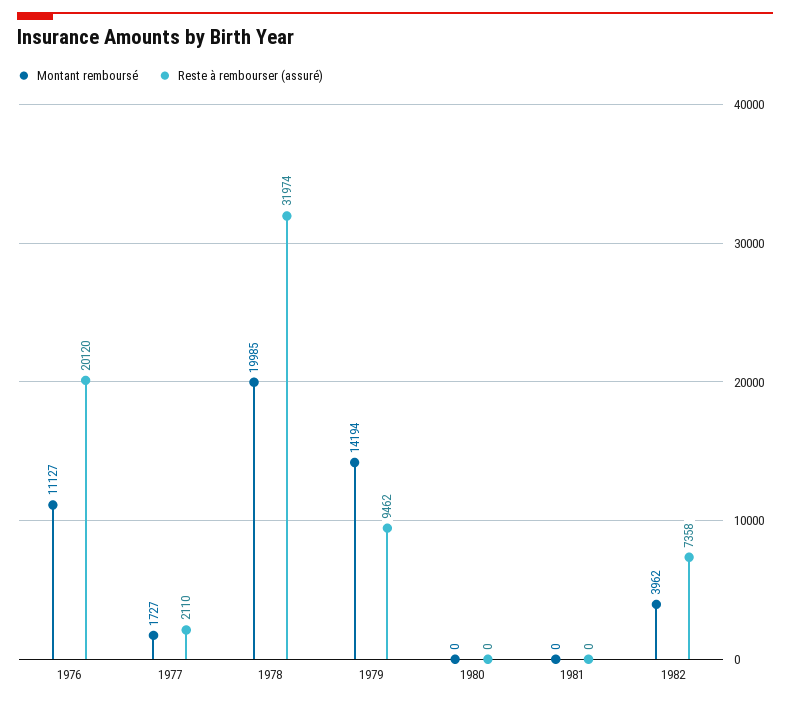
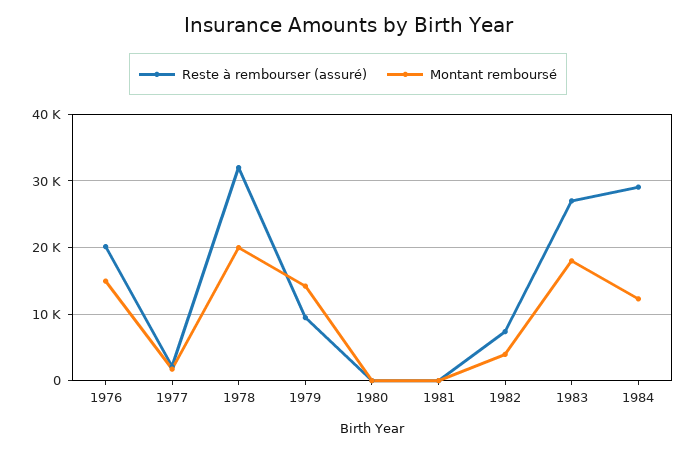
Montant remboursé, 1976: 11127 -> 15000
Reste à rembourser (assuré), 1983: none -> 27000
Montant remboursé, 1983: none -> 18000
Reste à rembourser (assuré), 1984: none -> 29000
Montant remboursé, 1984: none -> 12000

